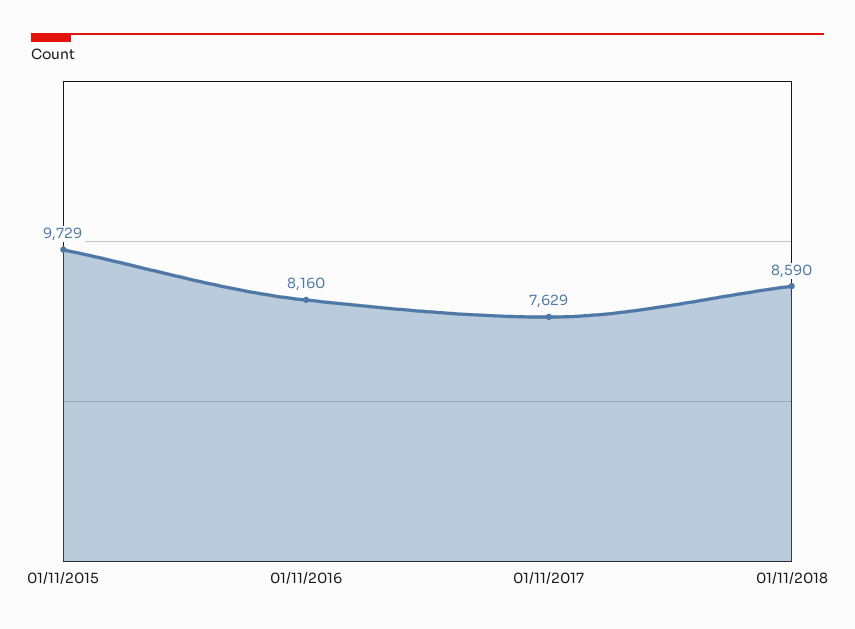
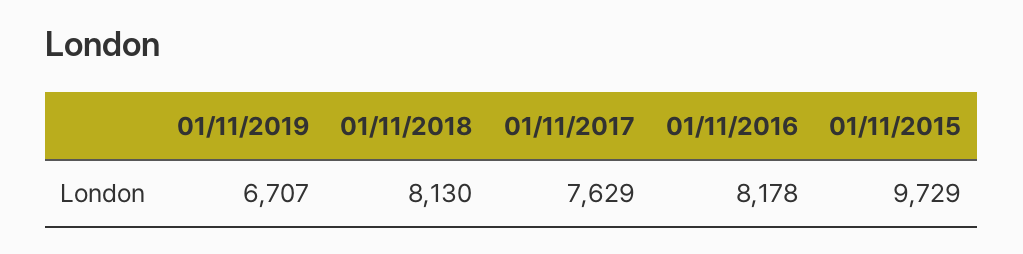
01/11/2016: 8160 -> 8178
01/11/2018: 8590 -> 8130
01/11/2019: none -> 6707

